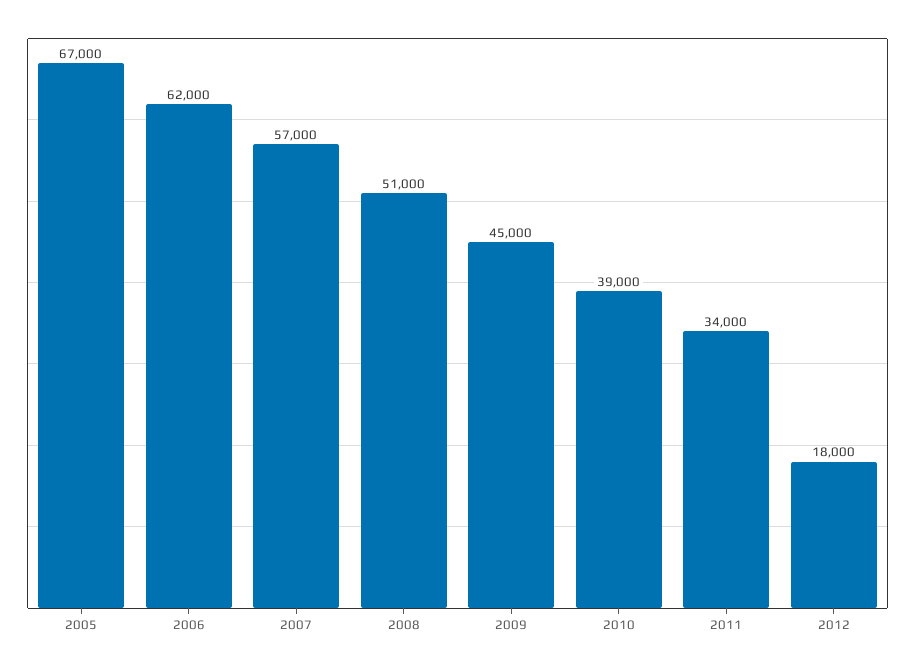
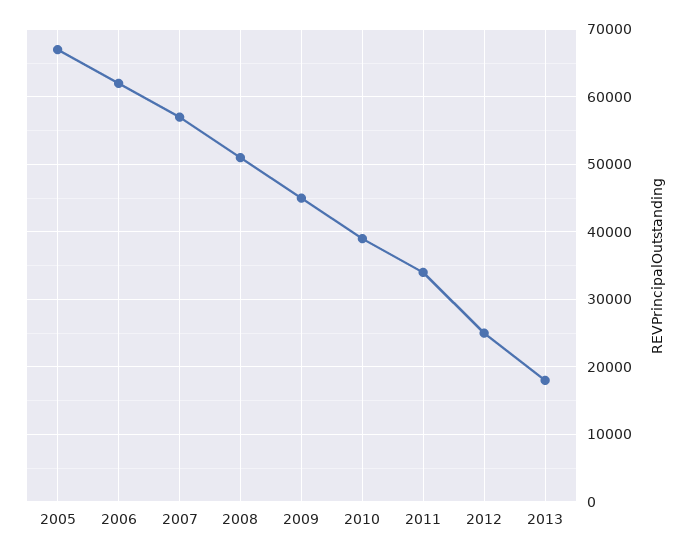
2012: 18000 -> 25000
2013: none -> 18000

